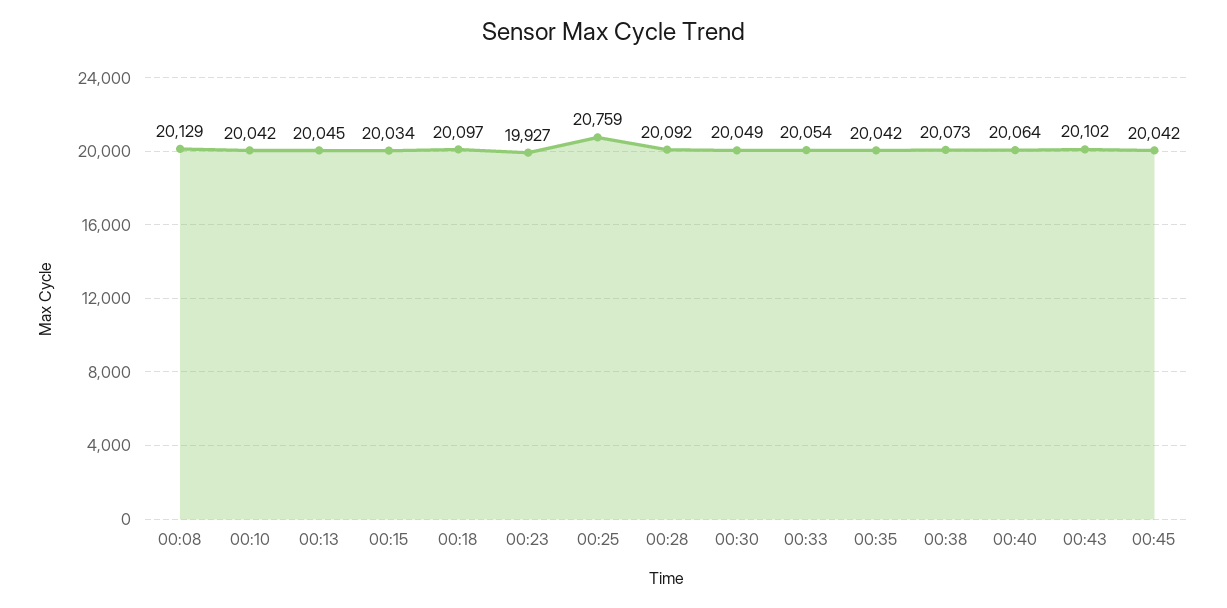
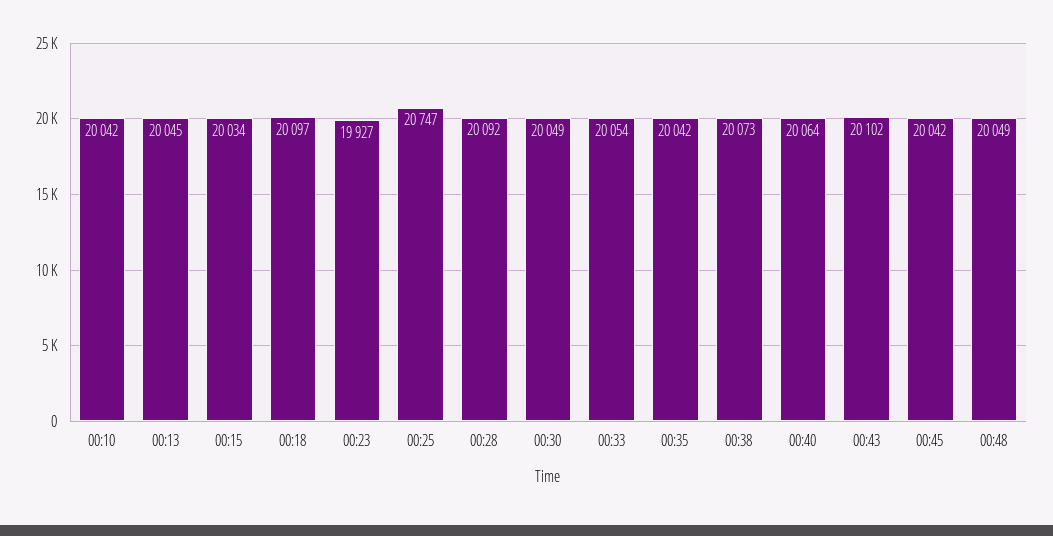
00:08: 20129 -> none
00:25: 20759 -> 20747
00:48: none -> 20049

